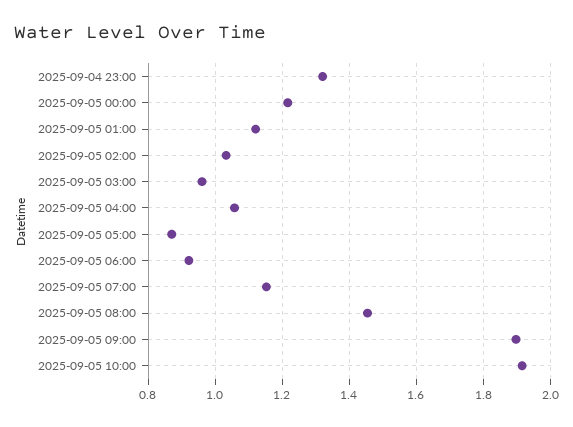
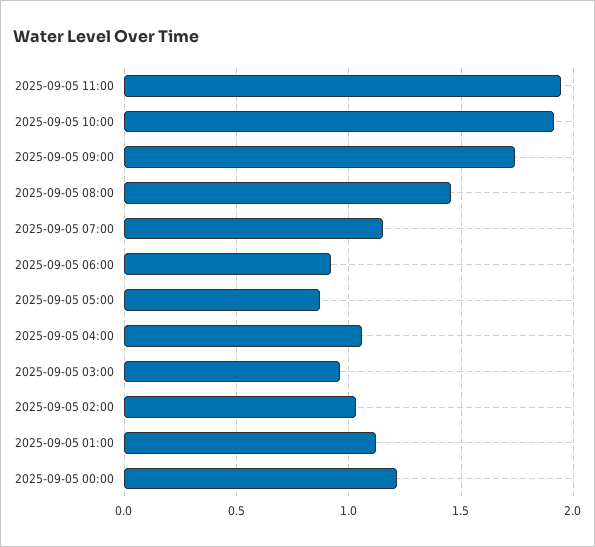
2025-09-04 23:00: 1.32 -> none
2025-09-05 09:00: 1.9 -> 1.75
2025-09-05 11:00: none -> 1.95

